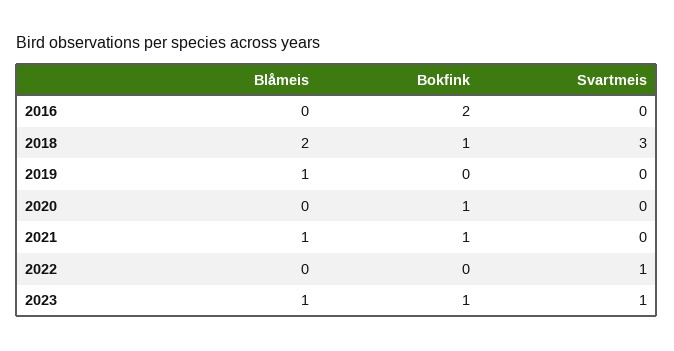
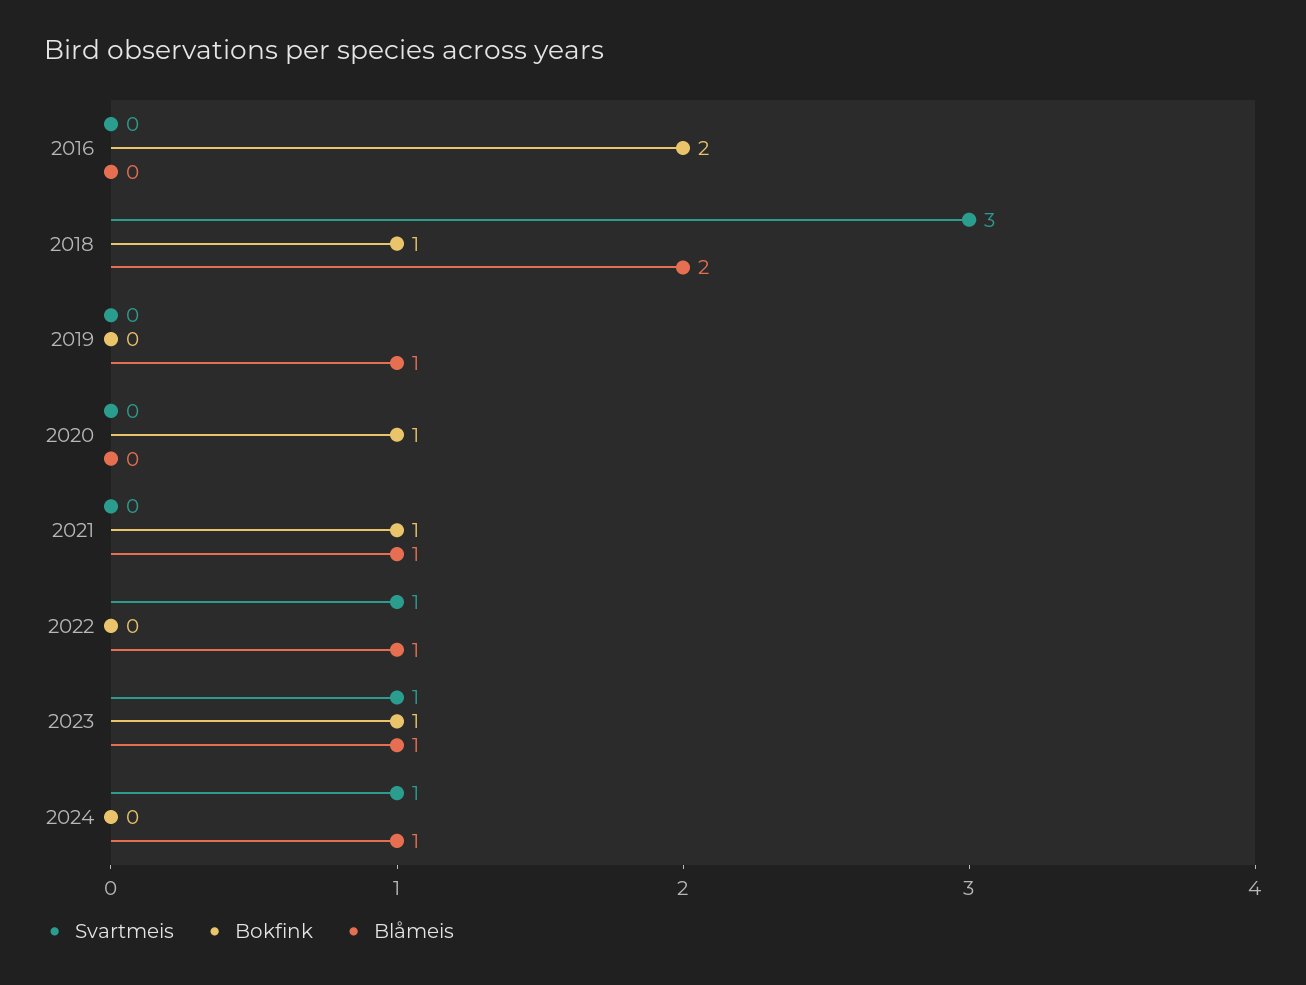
Blåmeis, 2022: 0 -> 1
Svartmeis, 2024: none -> 1
Bokfink, 2024: none -> 0
Blåmeis, 2024: none -> 1

